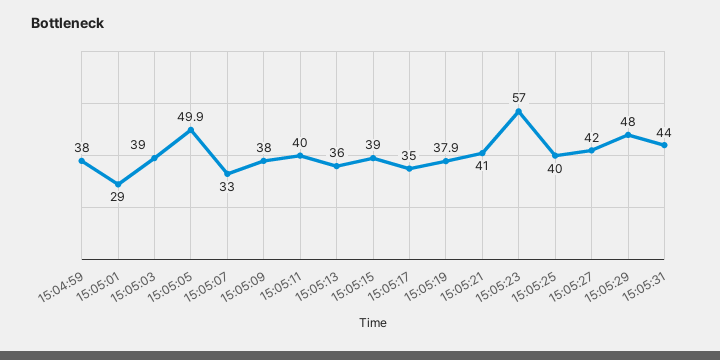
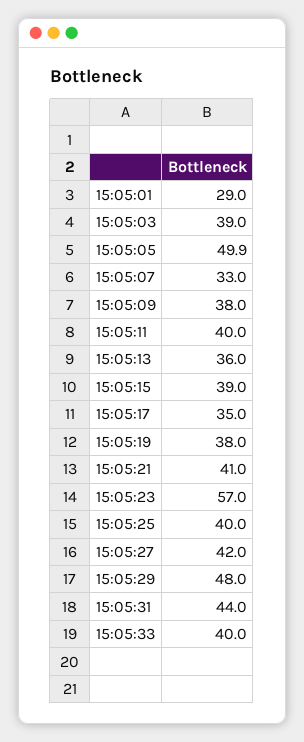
15:04:59: 38 -> none
15:05:19: 37.9 -> 38
15:05:33: none -> 40

